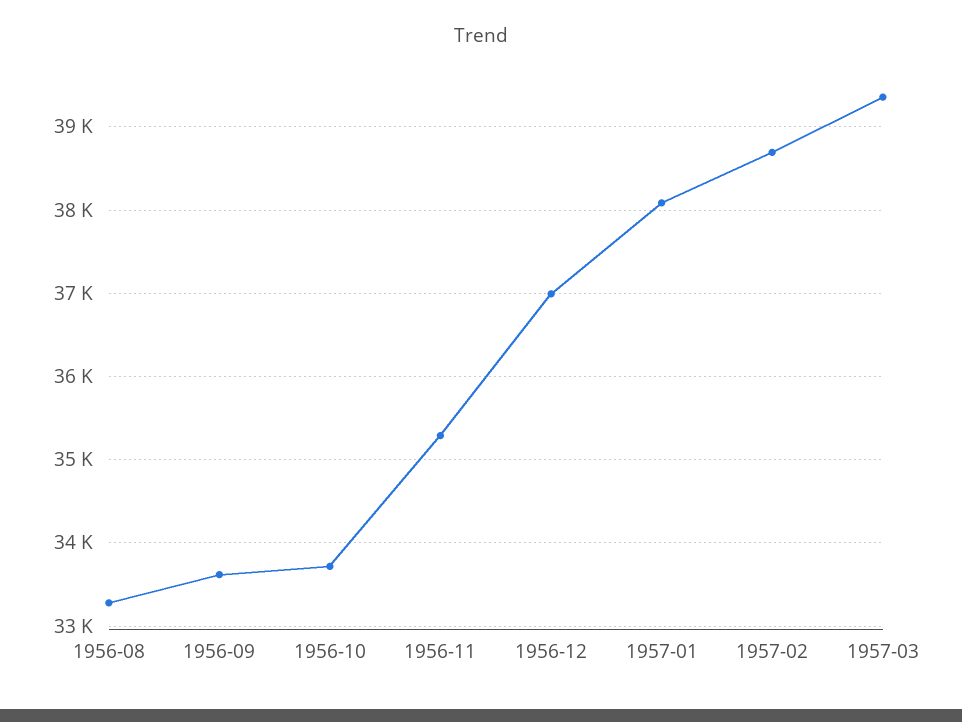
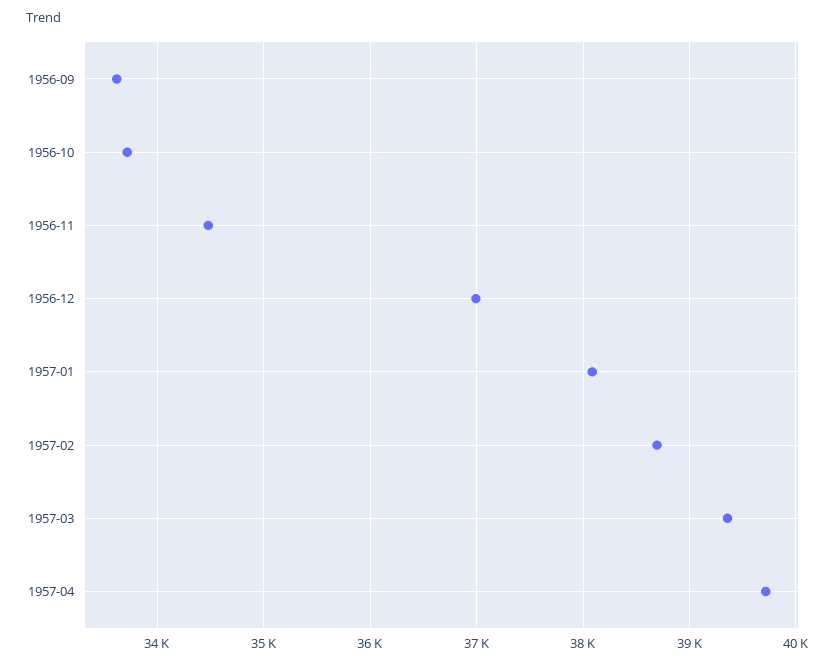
1956-08: 33300 -> none
1956-11: 35300 -> 34500
1957-04: none -> 39700

